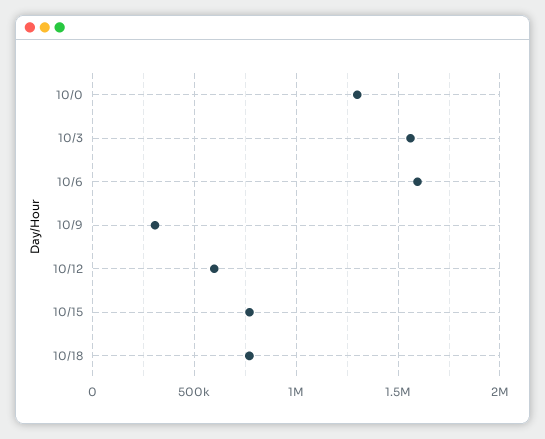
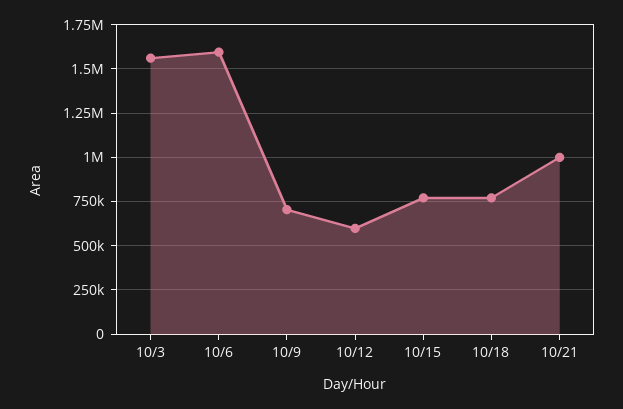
10/0: 1300000 -> none
10/9: 300000 -> 700000
10/21: none -> 1000000

